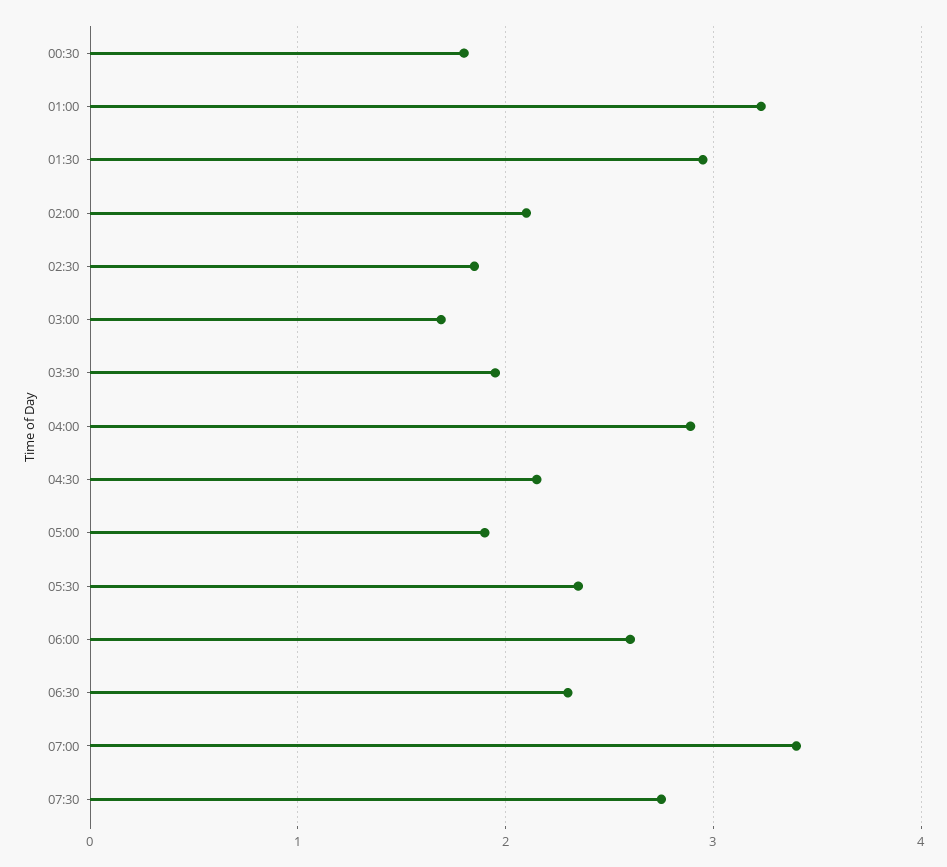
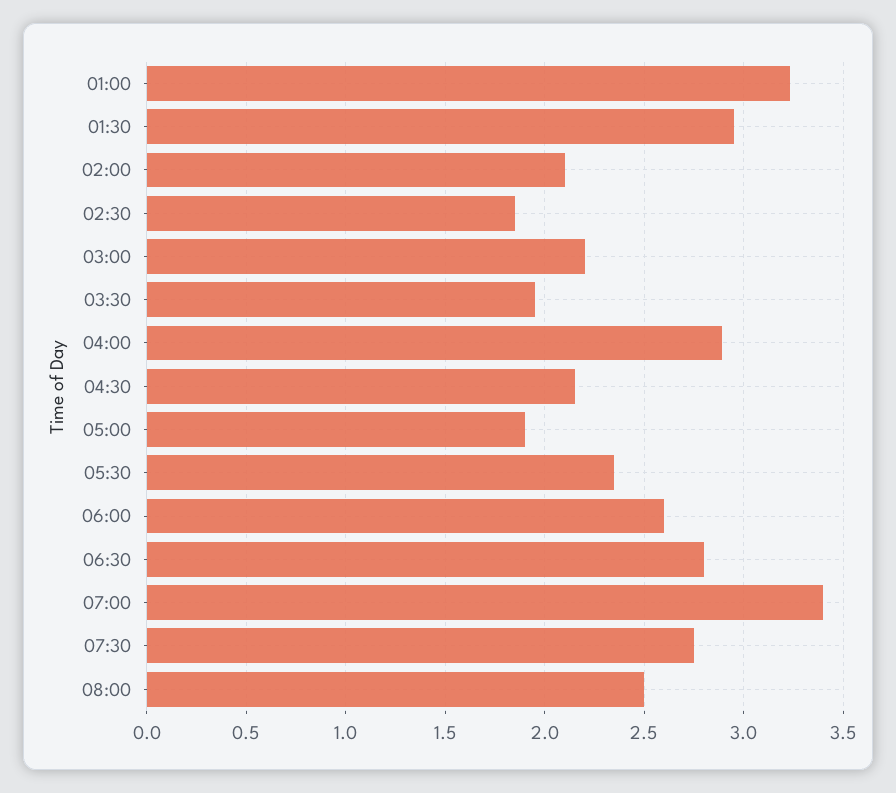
00:30: 1.8 -> none
03:00: 1.7 -> 2.2
06:30: 2.3 -> 2.8
08:00: none -> 2.5

